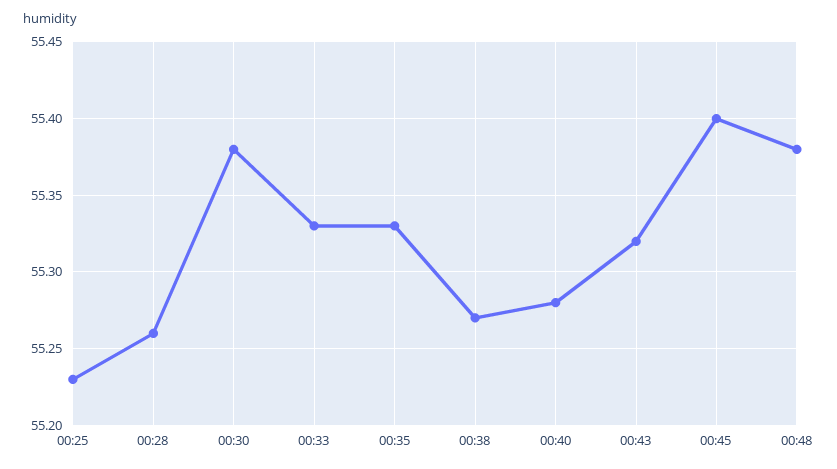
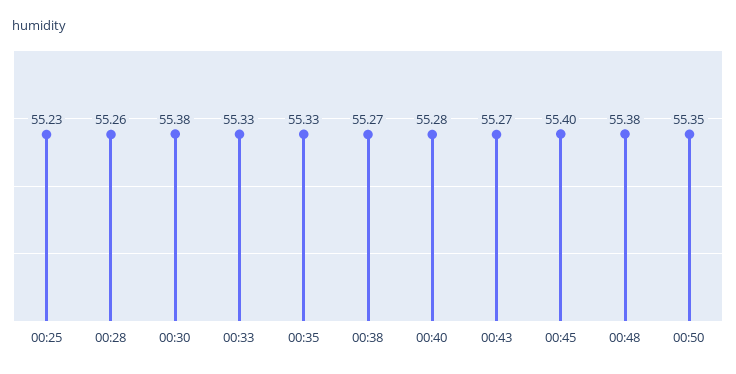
00:43: 55.32 -> 55.27
00:50: none -> 55.35

